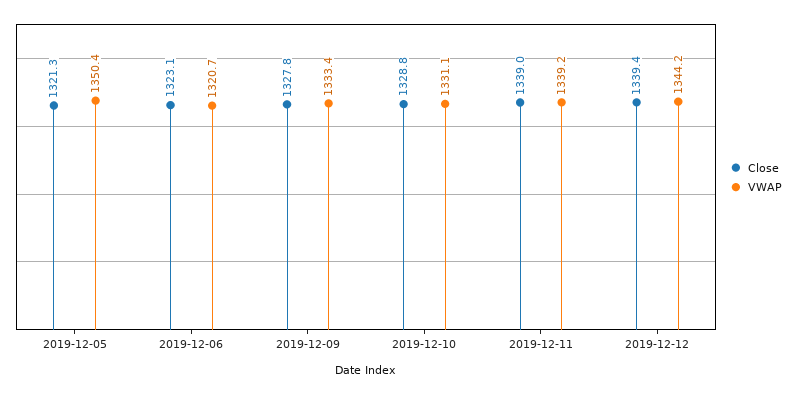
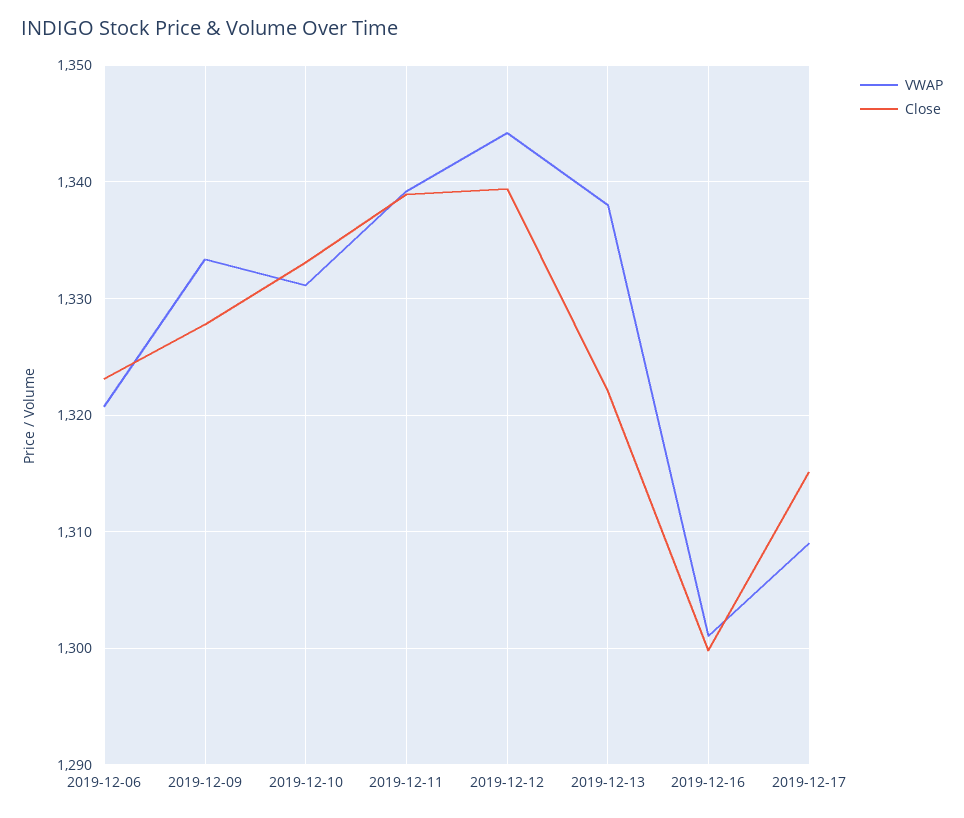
Close, 2019-12-05: 1321.3 -> none
VWAP, 2019-12-05: 1350.4 -> none
Close, 2019-12-10: 1328.8 -> 1333
VWAP, 2019-12-13: none -> 1338
Close, 2019-12-13: none -> 1322
VWAP, 2019-12-16: none -> 1301
Close, 2019-12-16: none -> 1300
VWAP, 2019-12-17: none -> 1309
Close, 2019-12-17: none -> 1315

